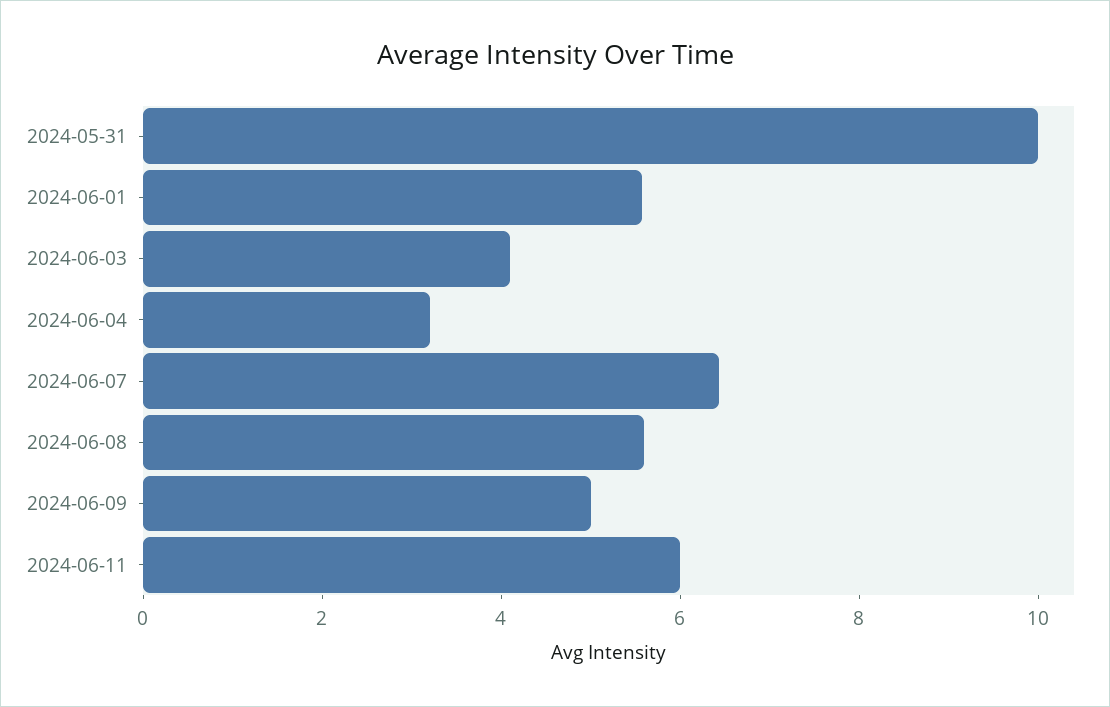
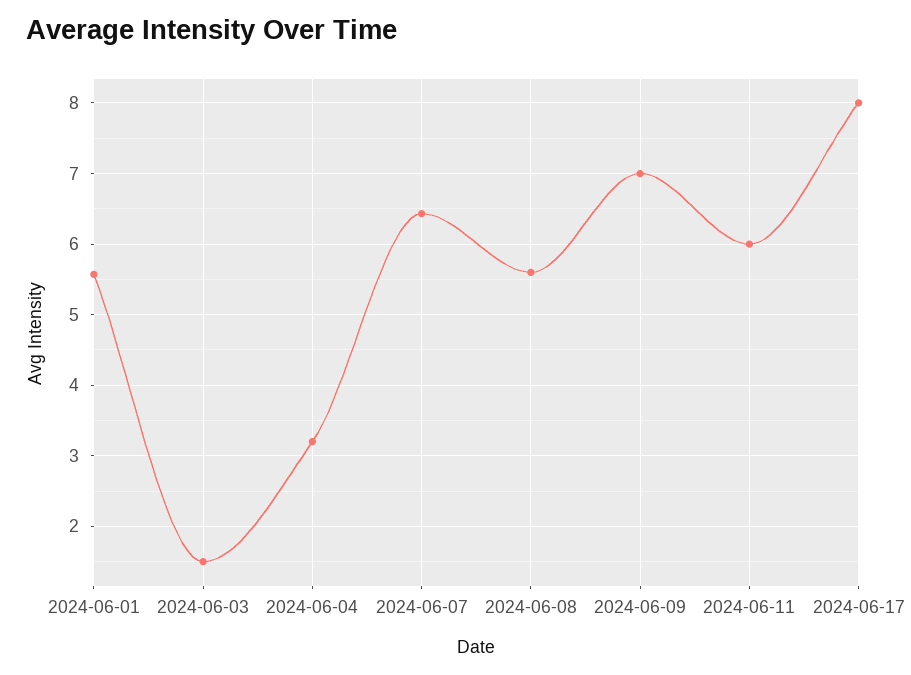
2024-05-31: 10 -> none
2024-06-03: 4 -> 1.5
2024-06-09: 5 -> 7
2024-06-17: none -> 8

